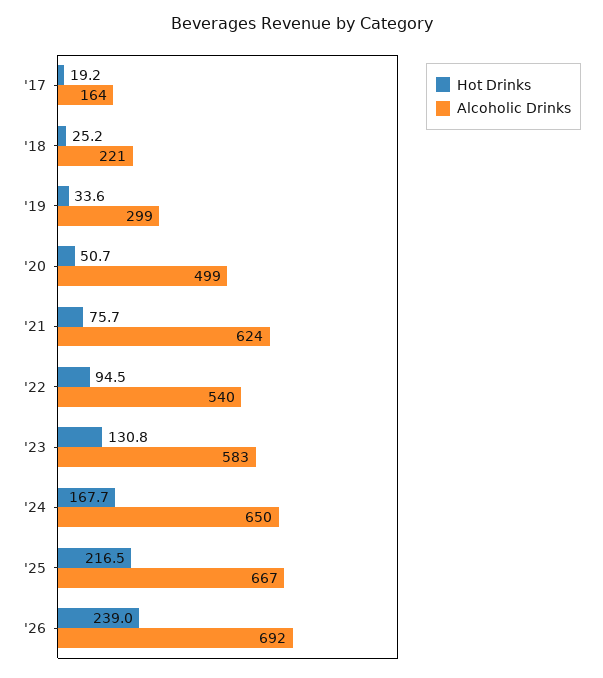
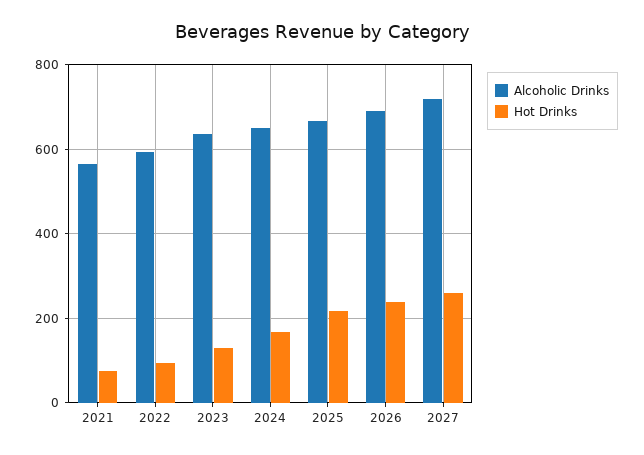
Hot Drinks, '17: 19.2 -> none
Alcoholic Drinks, '17: 164 -> none
Hot Drinks, '18: 25.2 -> none
Alcoholic Drinks, '18: 221 -> none
Hot Drinks, '19: 33.6 -> none
Alcoholic Drinks, '19: 299 -> none
Hot Drinks, '20: 50.7 -> none
Alcoholic Drinks, '20: 499 -> none
Alcoholic Drinks, '21: 624 -> 560
Alcoholic Drinks, '22: 540 -> 600
Alcoholic Drinks, '23: 583 -> 640
Alcoholic Drinks, 2027: none -> 720
Hot Drinks, 2027: none -> 260

